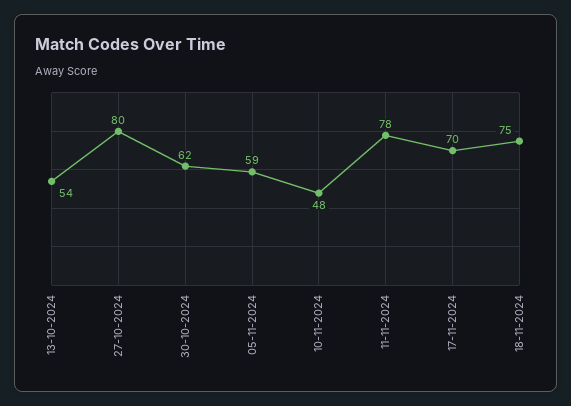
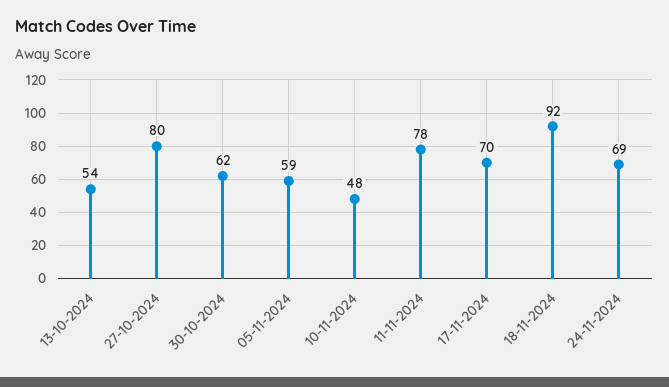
18-11-2024: 75 -> 92
24-11-2024: none -> 69

